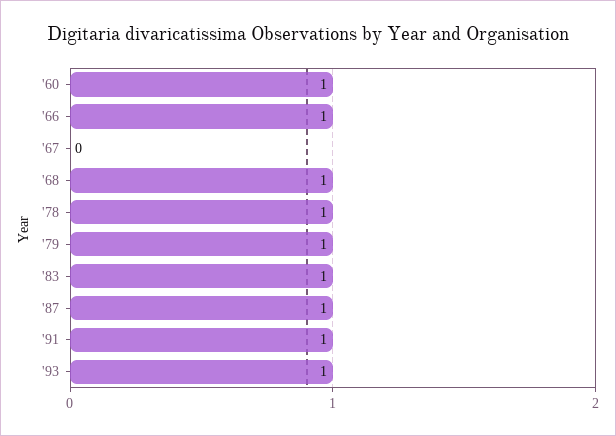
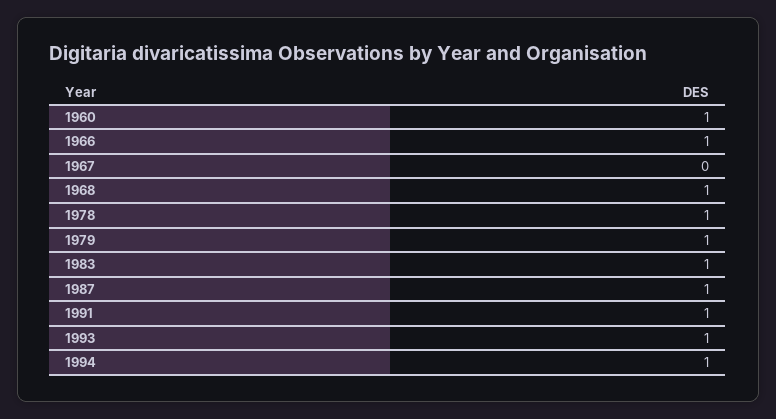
1994: none -> 1

